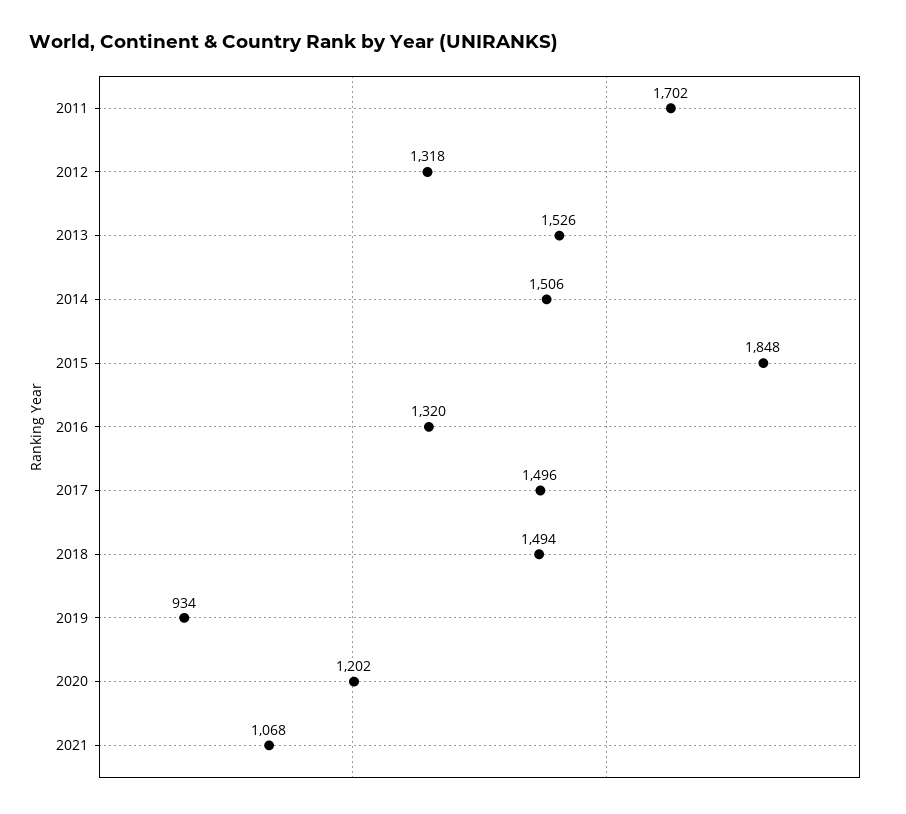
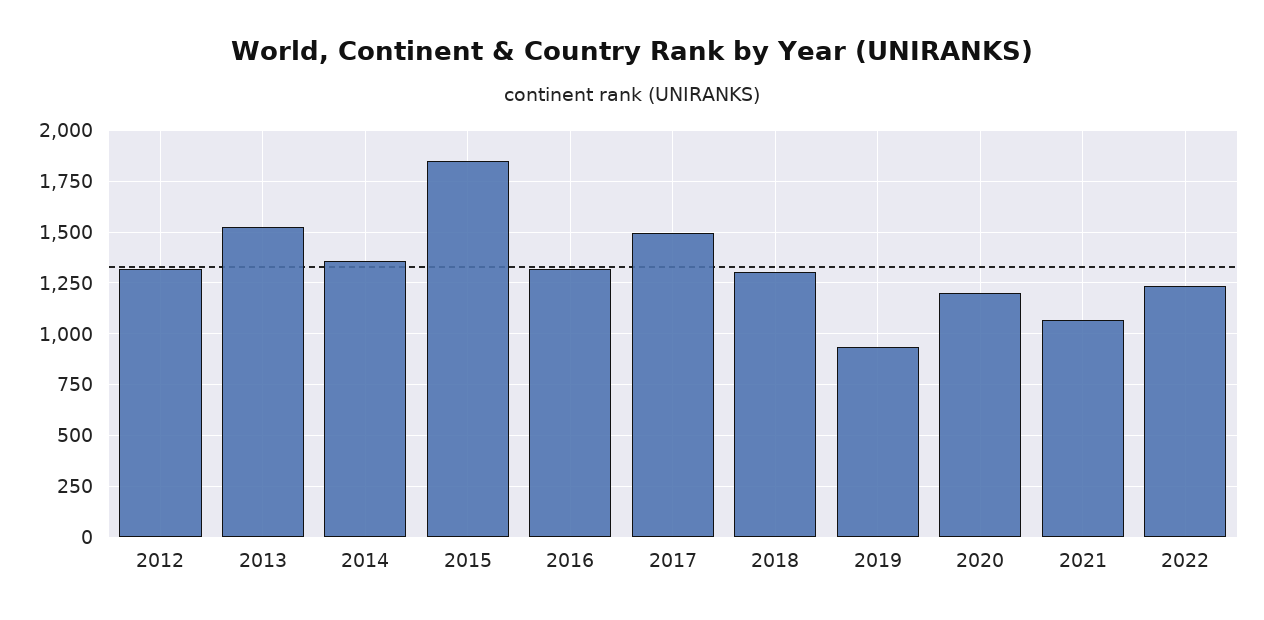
2011: 1702 -> none
2014: 1506 -> 1350
2018: 1494 -> 1300
2022: none -> 1250

